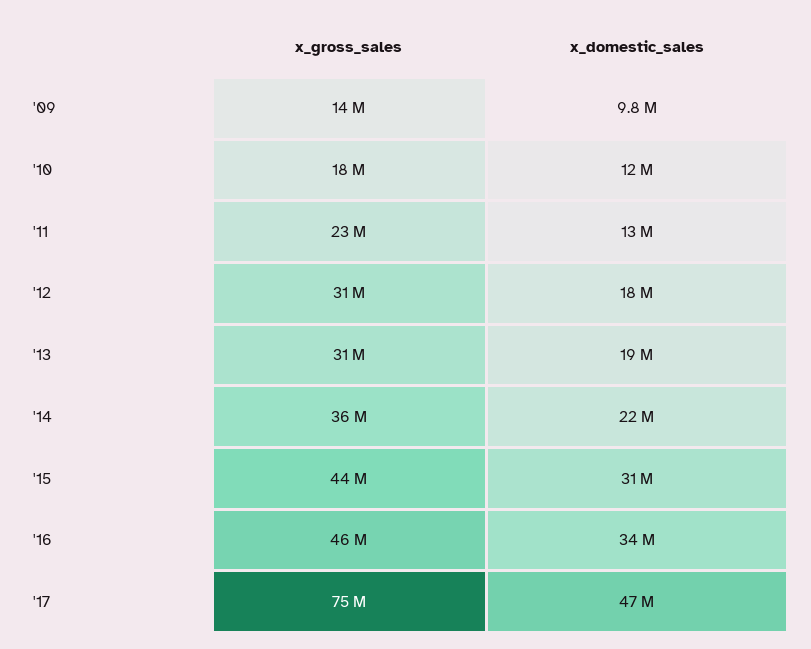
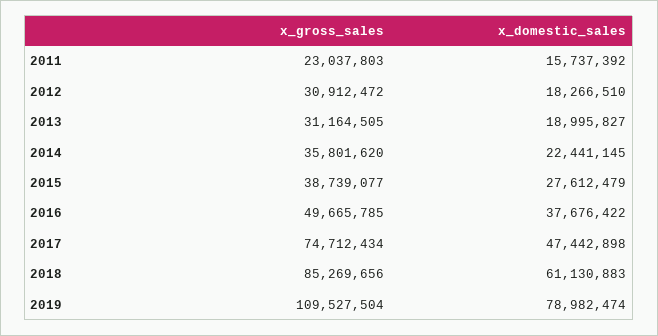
x_gross_sales, '09: 14000000 -> none
x_domestic_sales, '09: 9800000 -> none
x_gross_sales, '10: 18000000 -> none
x_domestic_sales, '10: 12000000 -> none
x_domestic_sales, '11: 13000000 -> 15737392
x_gross_sales, '15: 44000000 -> 38739077
x_domestic_sales, '15: 31000000 -> 27612479
x_gross_sales, '16: 46000000 -> 49665785
x_domestic_sales, '16: 34000000 -> 37676422
x_gross_sales, 2018: none -> 85269656
x_domestic_sales, 2018: none -> 61130883
x_gross_sales, 2019: none -> 109527504
x_domestic_sales, 2019: none -> 78982474

